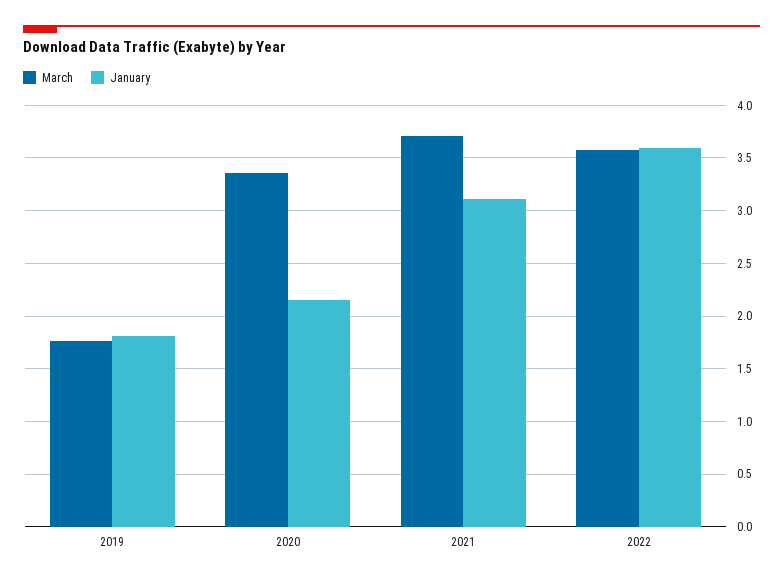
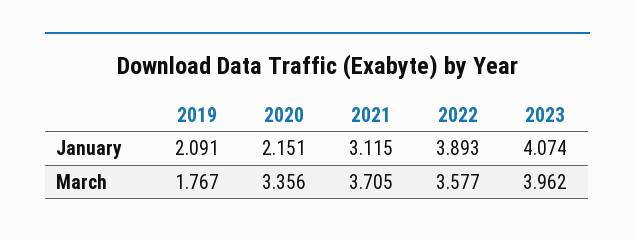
January, 2019: 1.8 -> 2.091
January, 2022: 3.6 -> 3.893
January, 2023: none -> 4.074
March, 2023: none -> 3.962

